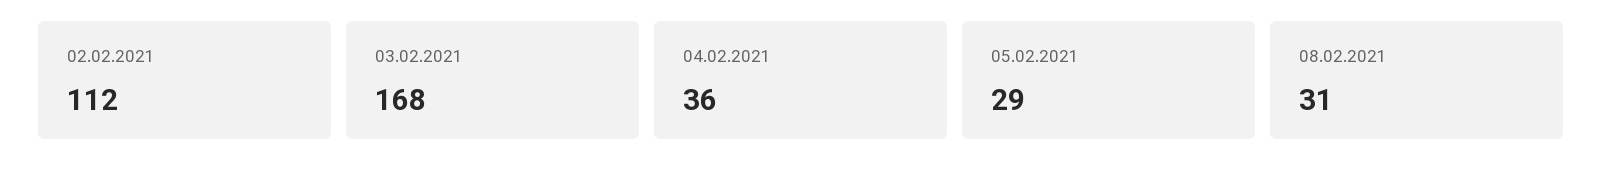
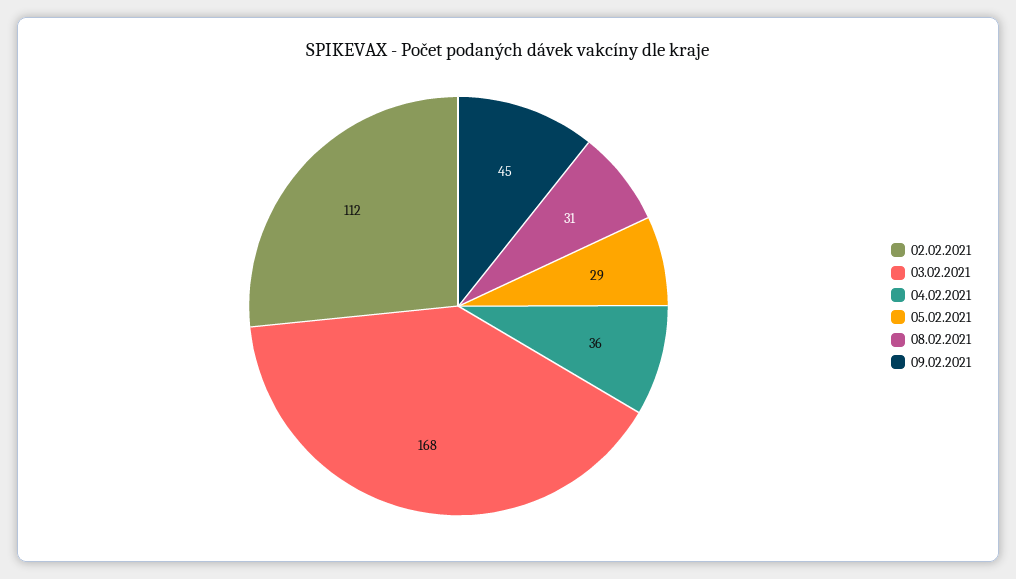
09.02.2021: none -> 45

